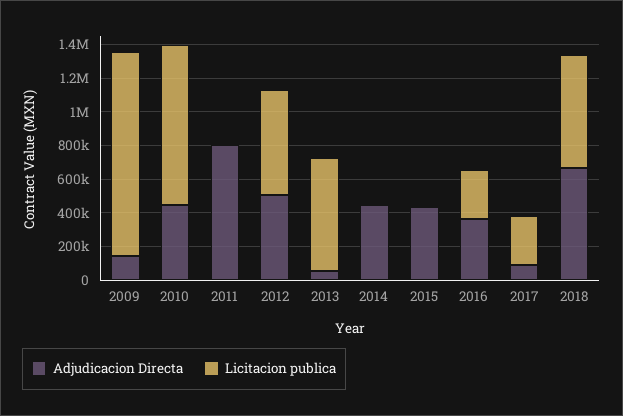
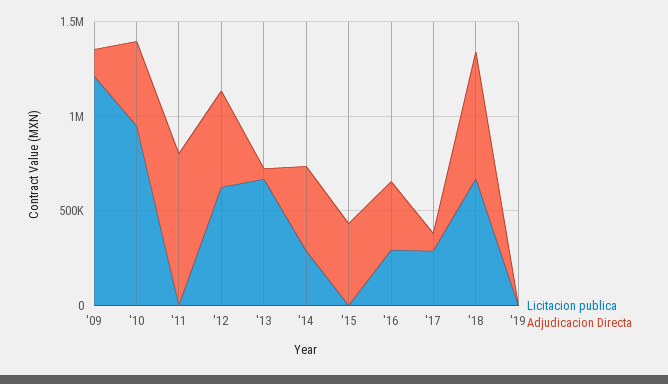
Licitacion publica, 2014: 0 -> 300000
Licitacion publica, '19: none -> 0
Adjudicacion Directa, '19: none -> 0

